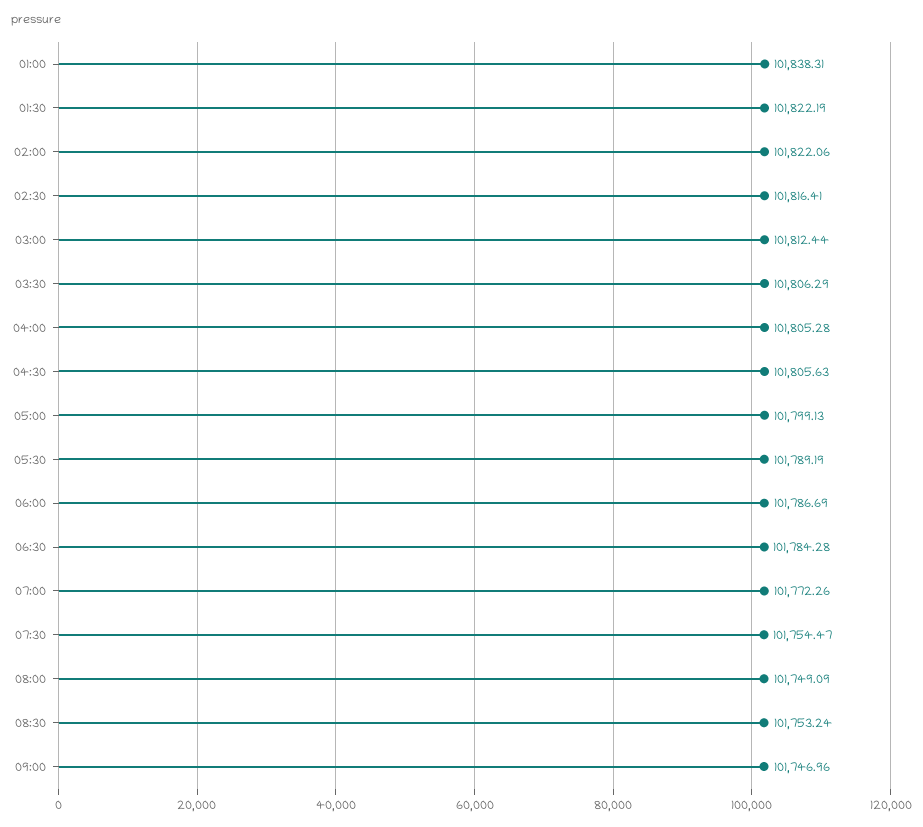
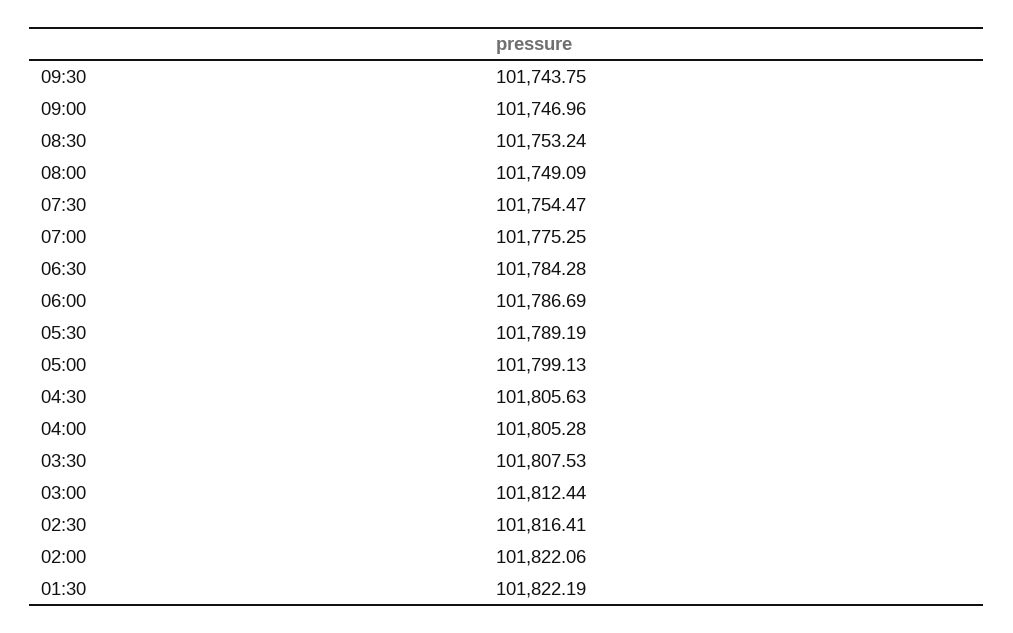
01:00: 101838.31 -> none
03:30: 101806.29 -> 101807.53
07:00: 101772.26 -> 101775.25
09:30: none -> 101743.75

